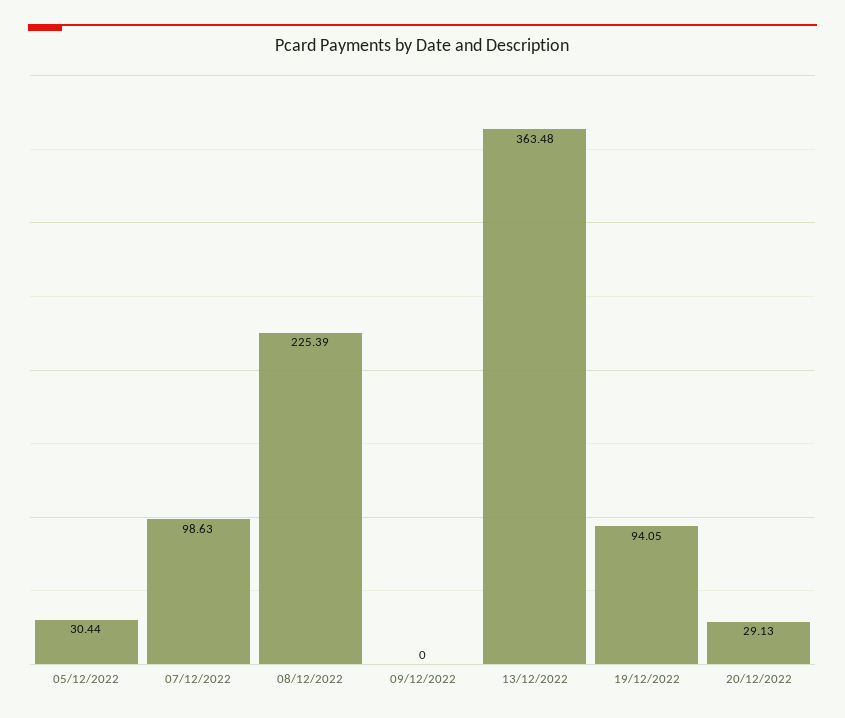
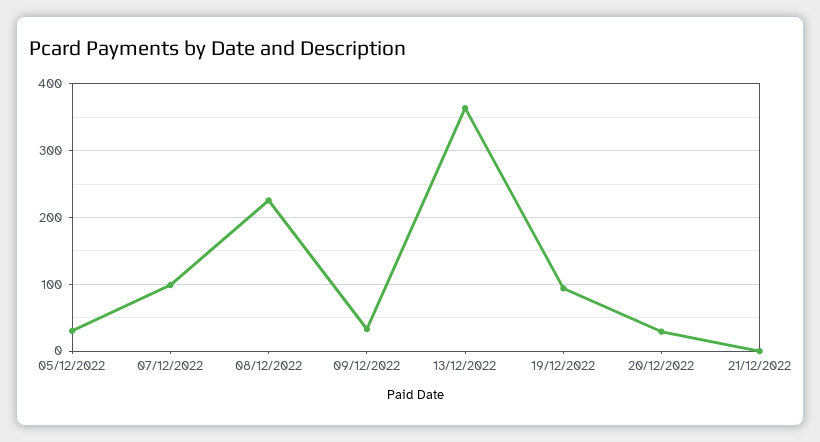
09/12/2022: 0 -> 30
21/12/2022: none -> 0

